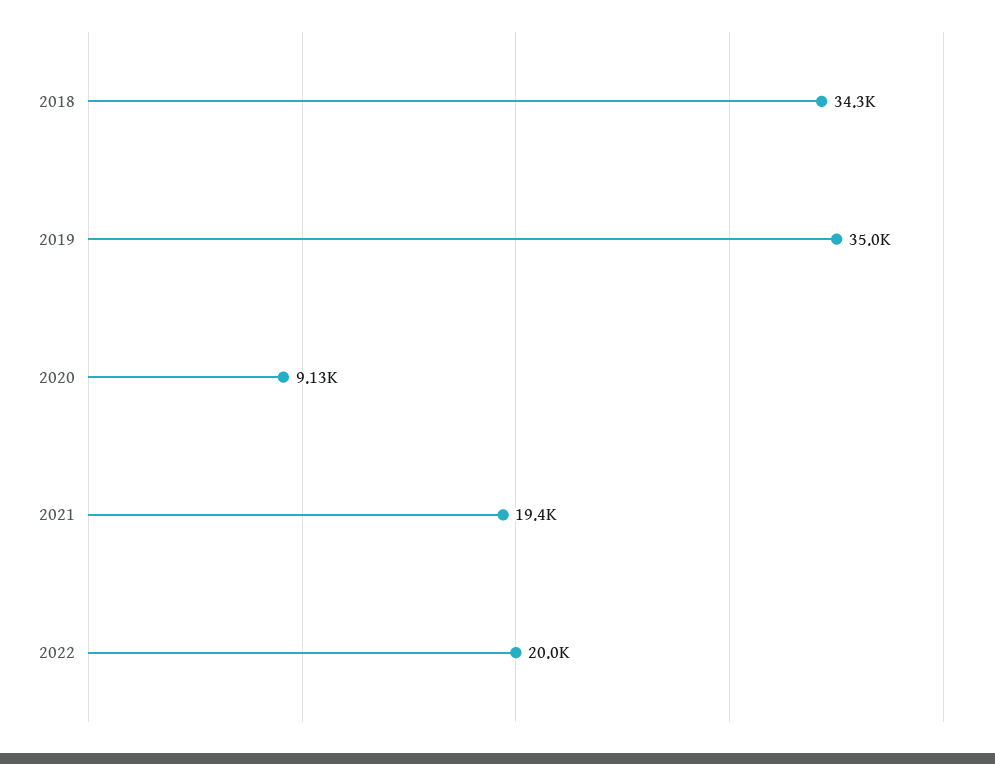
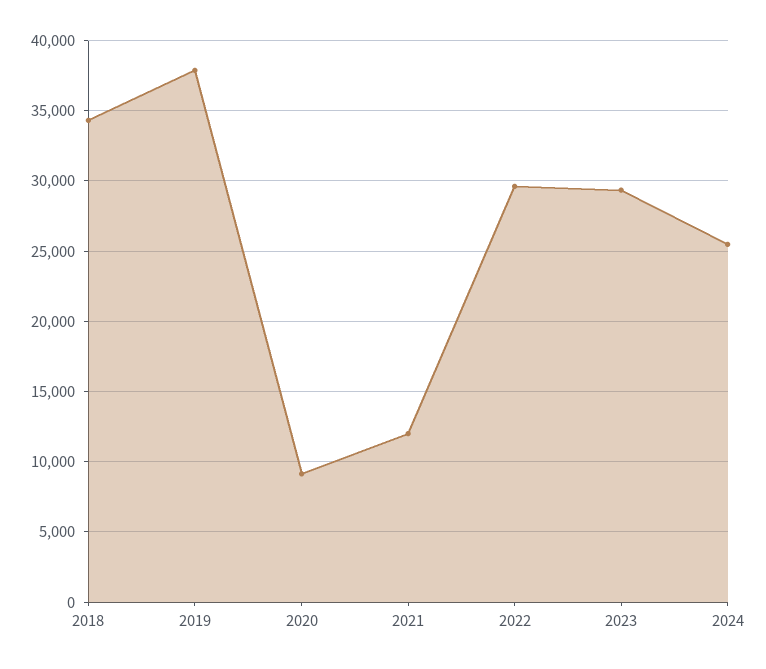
2019: 35000 -> 38000
2021: 19400 -> 12000
2022: 20000 -> 29500
2023: none -> 29500
2024: none -> 25500

